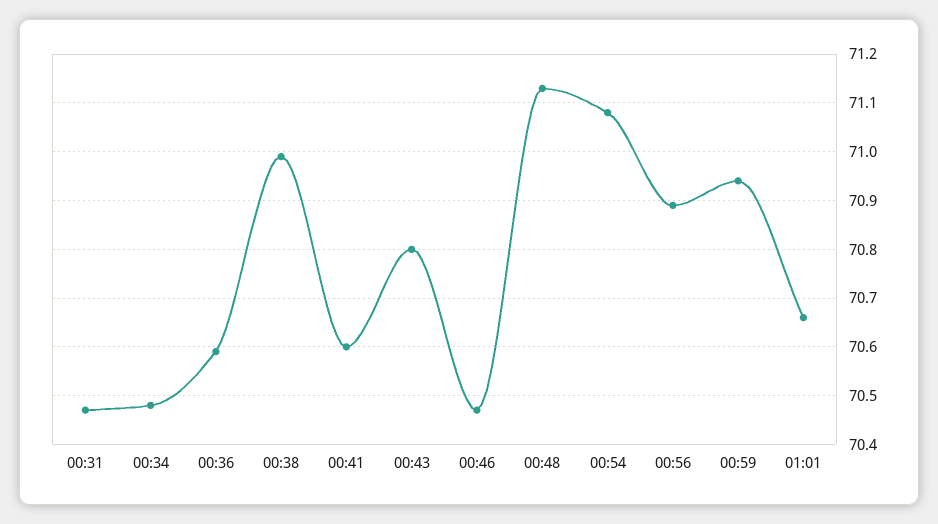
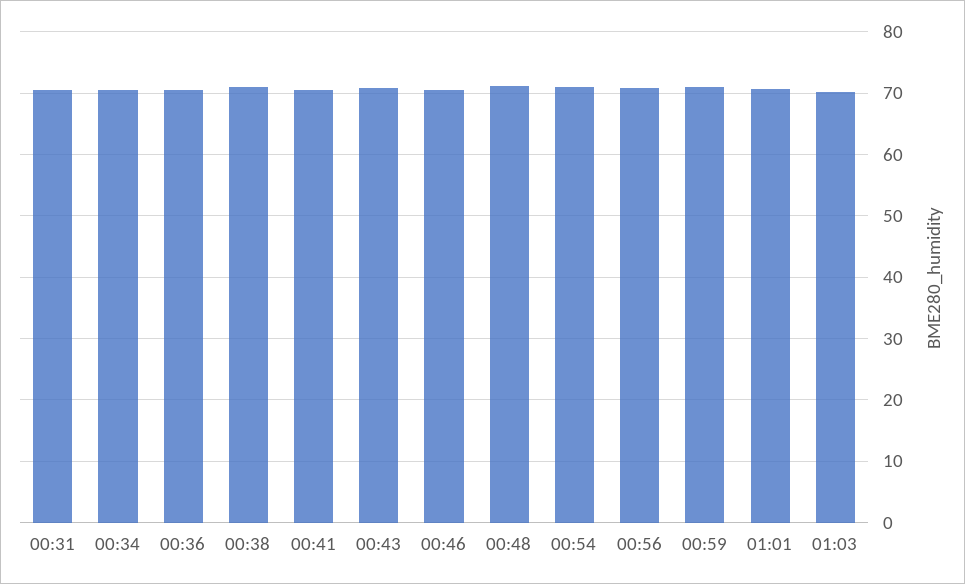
01:03: none -> 70

